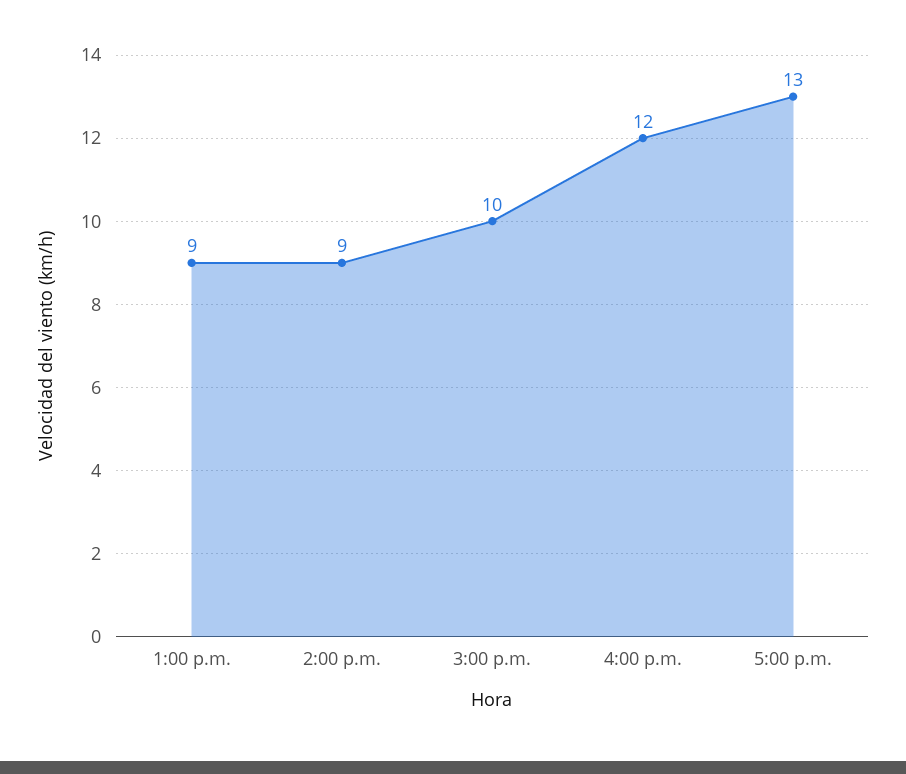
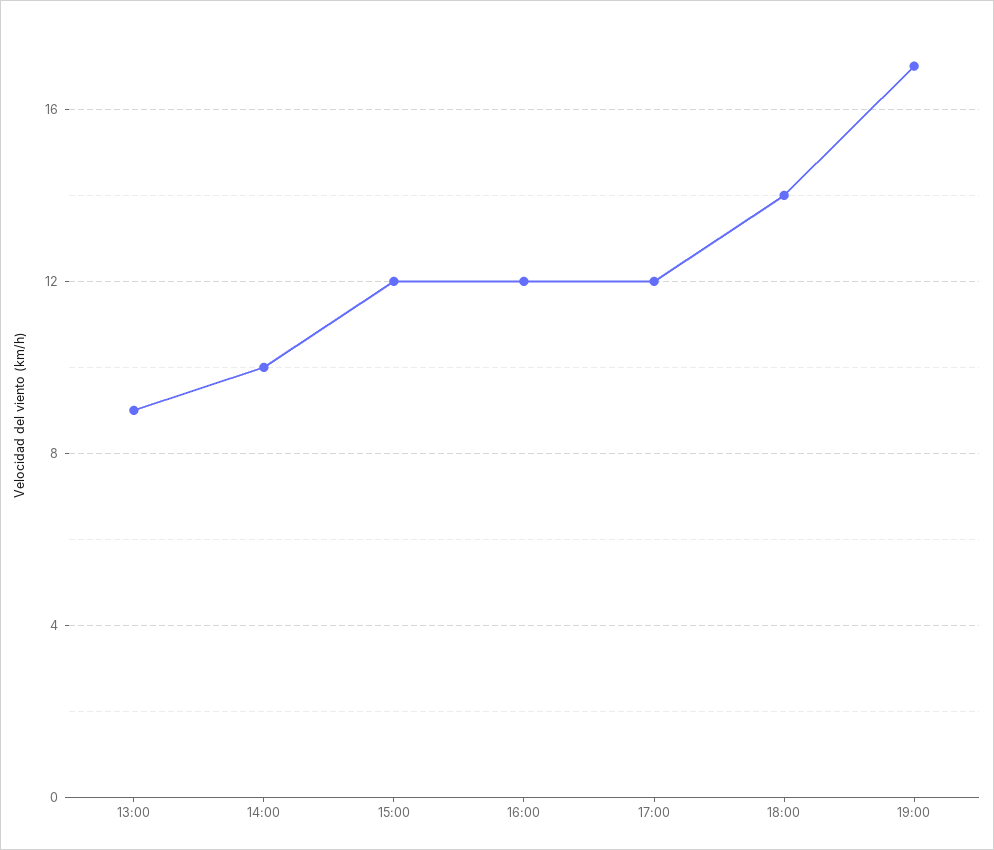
2:00 p.m.: 9 -> 10
3:00 p.m.: 10 -> 12
5:00 p.m.: 13 -> 12
18:00: none -> 14
19:00: none -> 17

